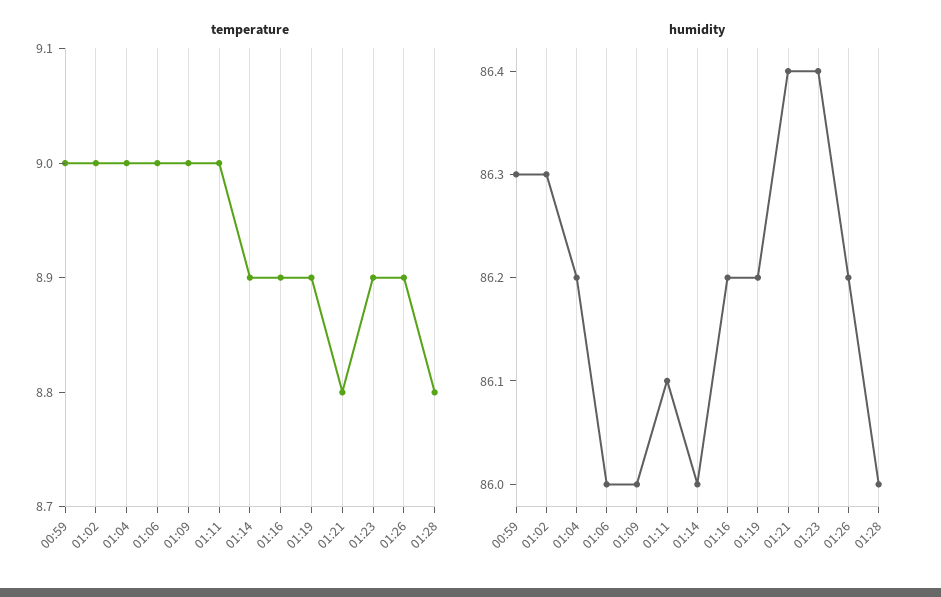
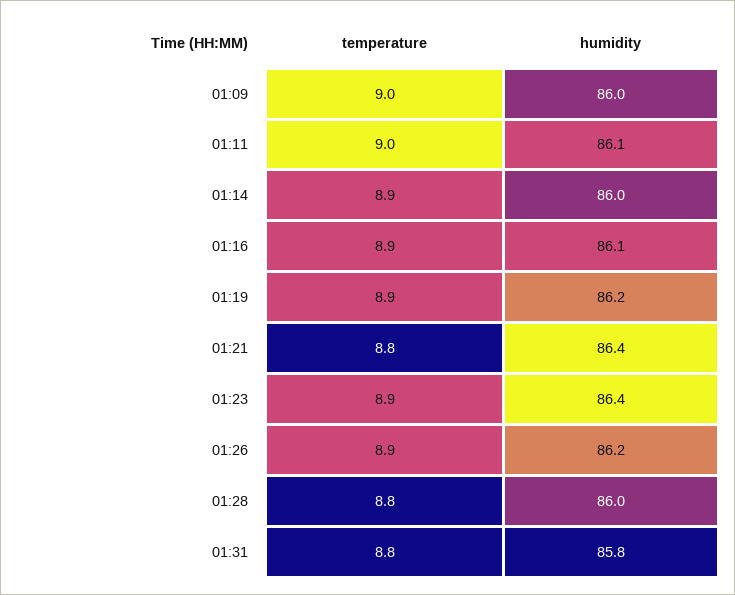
temperature, 00:59: 9 -> none
temperature, 01:02: 9 -> none
temperature, 01:04: 9 -> none
temperature, 01:06: 9 -> none
humidity, 00:59: 86.3 -> none
humidity, 01:02: 86.3 -> none
humidity, 01:04: 86.2 -> none
humidity, 01:06: 86 -> none
humidity, 01:16: 86.2 -> 86.1
temperature, 01:31: none -> 8.8
humidity, 01:31: none -> 85.8

